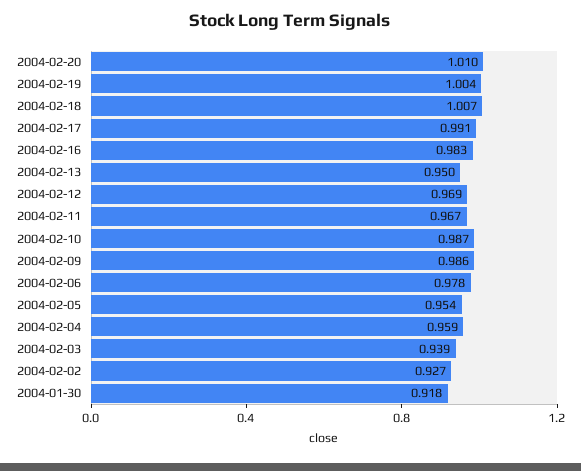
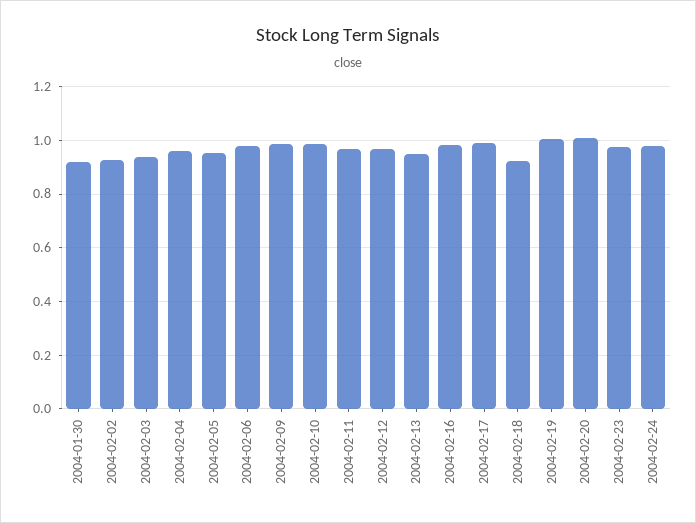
2004-02-18: 1.007 -> 0.925
2004-02-23: none -> 0.975
2004-02-24: none -> 0.975

